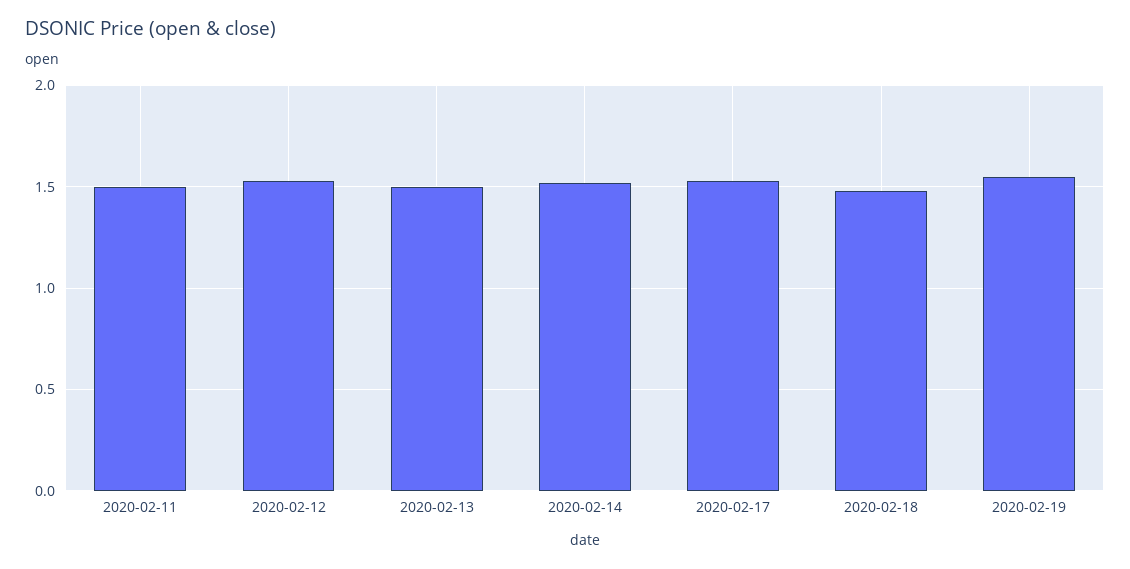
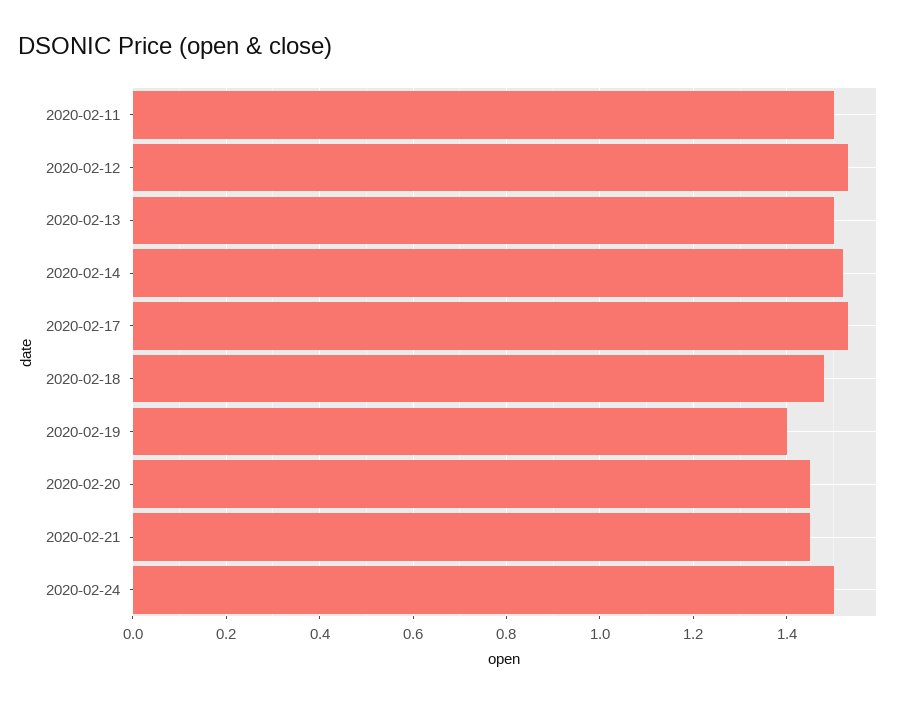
2020-02-19: 1.55 -> 1.4
2020-02-20: none -> 1.45
2020-02-21: none -> 1.45
2020-02-24: none -> 1.5

